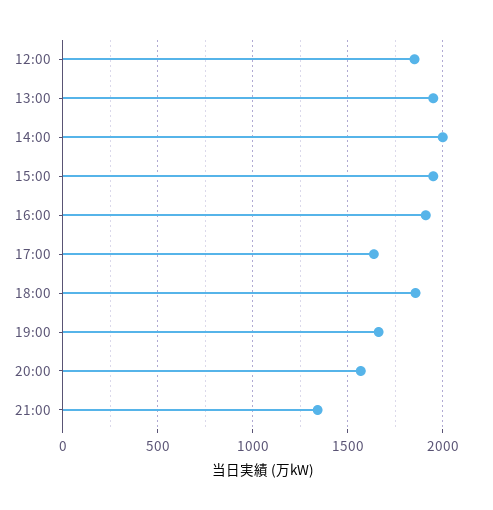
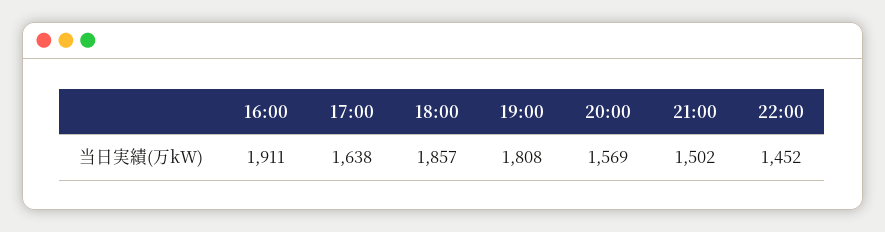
12:00: 1850 -> none
13:00: 1950 -> none
14:00: 2000 -> none
15:00: 1950 -> none
19:00: 1650 -> 1808
21:00: 1350 -> 1502
22:00: none -> 1452

